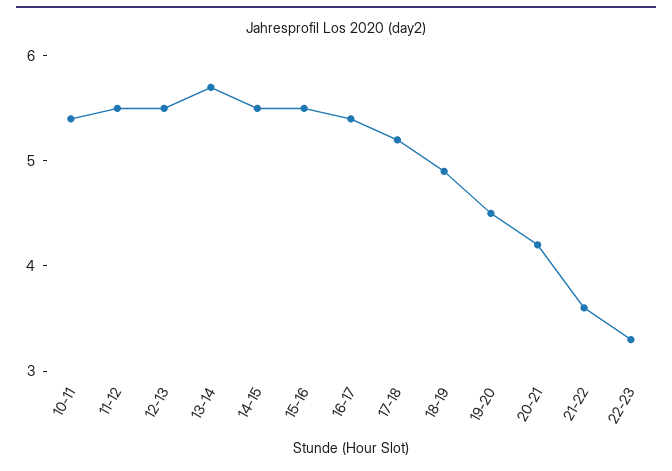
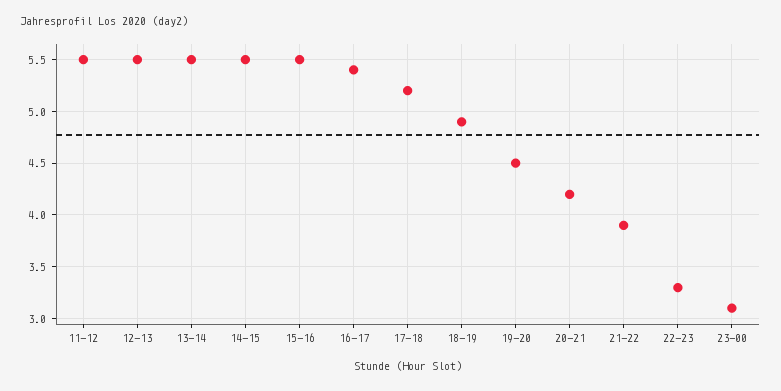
10-11: 5.4 -> none
13-14: 5.7 -> 5.5
21-22: 3.6 -> 3.9
23-00: none -> 3.1

